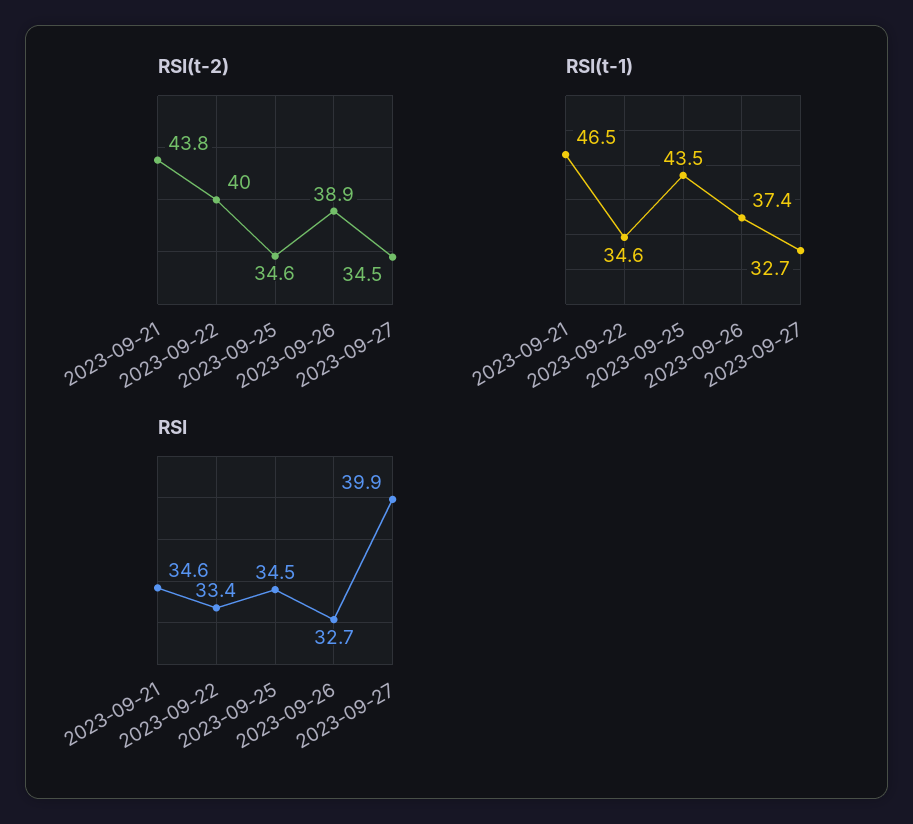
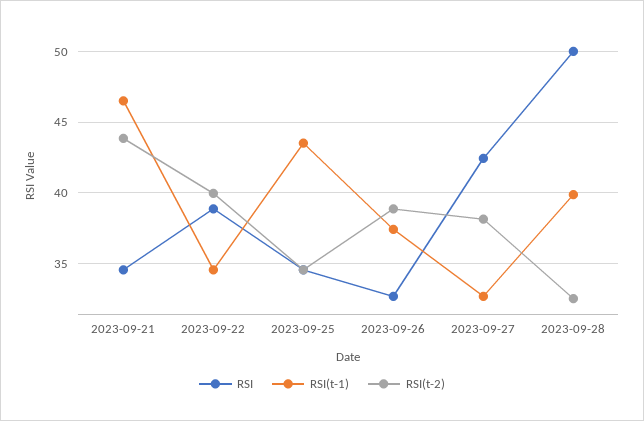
RSI(t-2), 2023-09-27: 34.5 -> 38
RSI, 2023-09-22: 33.4 -> 39
RSI, 2023-09-27: 39.9 -> 42.5
RSI, 2023-09-28: none -> 50
RSI(t-1), 2023-09-28: none -> 40
RSI(t-2), 2023-09-28: none -> 32.5

